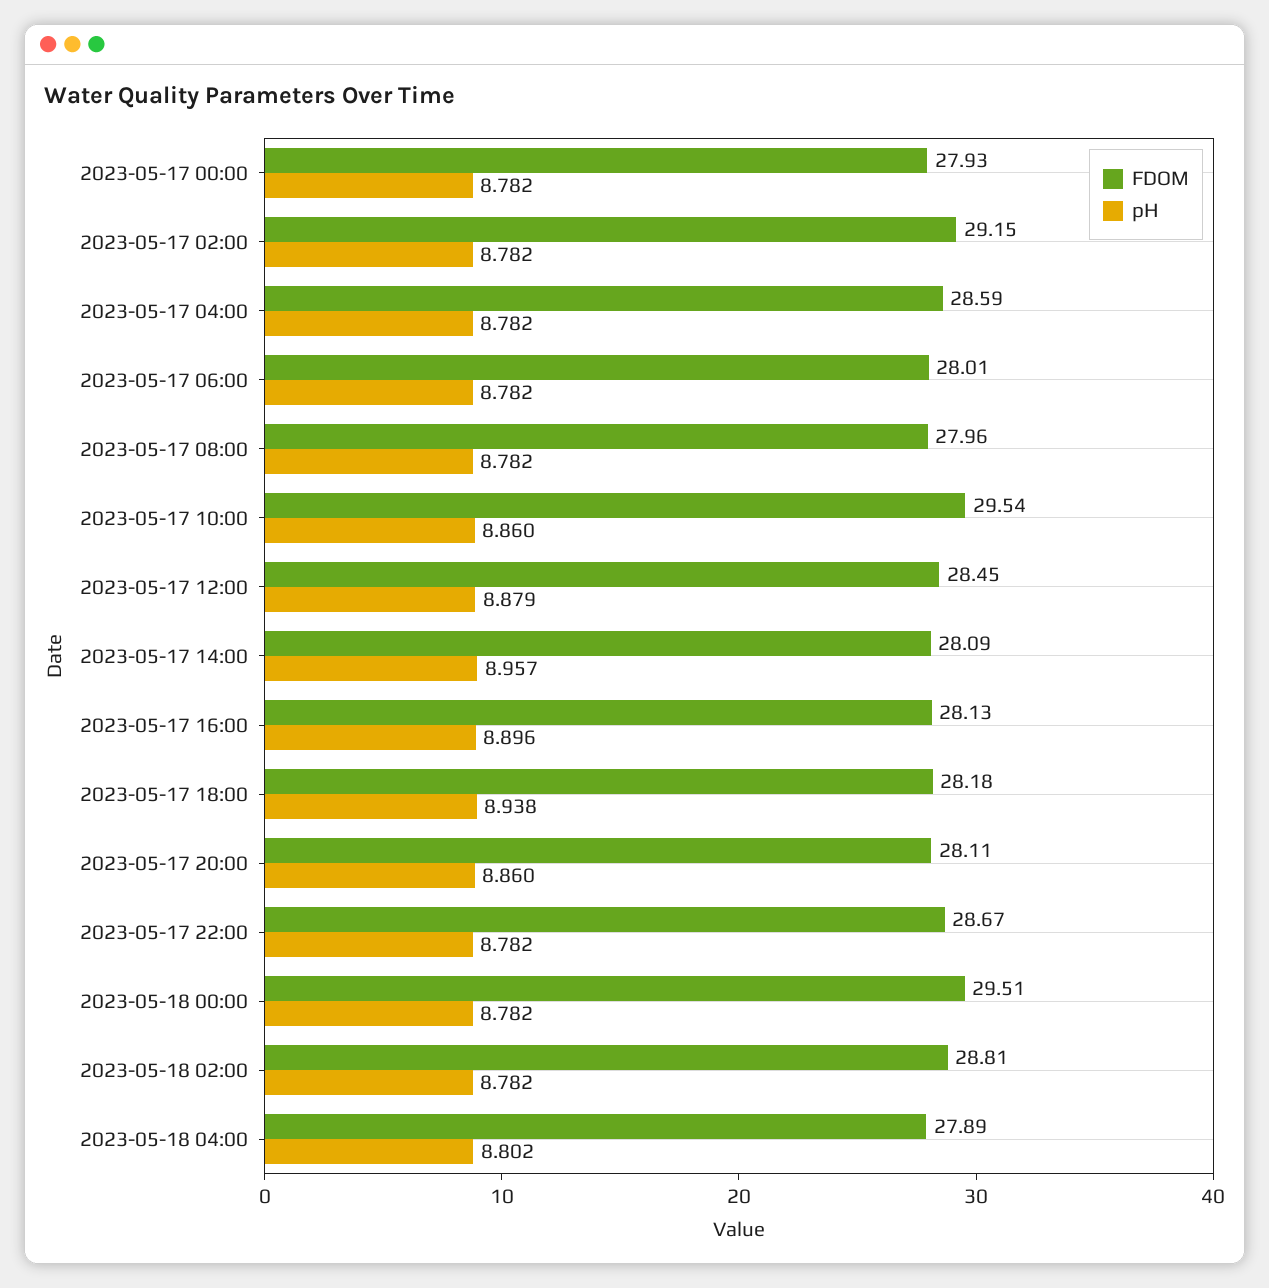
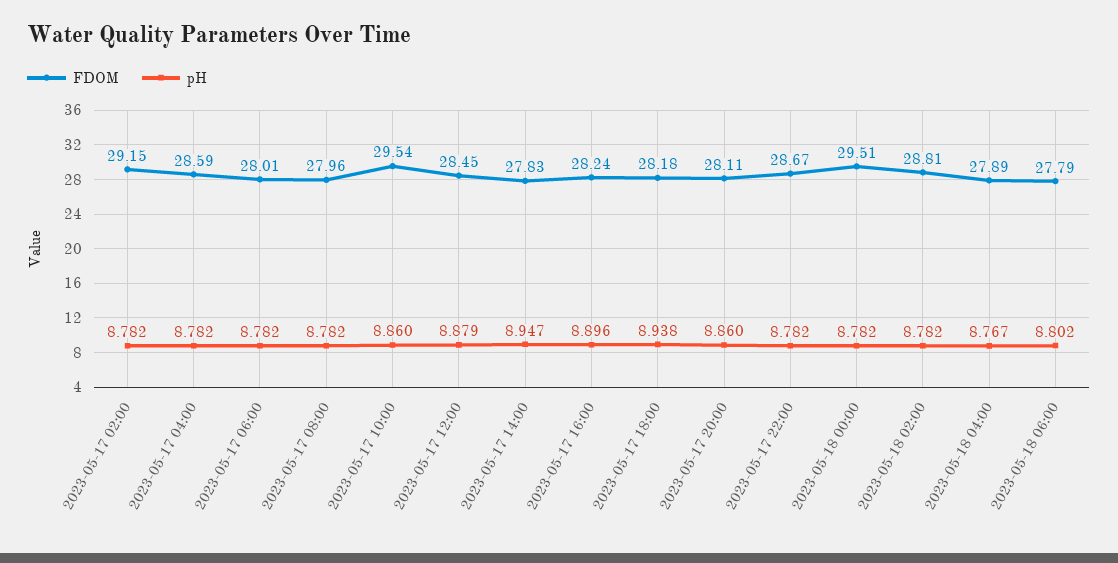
FDOM, 2023-05-17 00:00: 27.93 -> none
pH, 2023-05-17 00:00: 8.782 -> none
FDOM, 2023-05-17 14:00: 28.09 -> 27.83
pH, 2023-05-17 14:00: 8.957 -> 8.947
FDOM, 2023-05-17 16:00: 28.13 -> 28.24
pH, 2023-05-18 04:00: 8.802 -> 8.767
FDOM, 2023-05-18 06:00: none -> 27.79
pH, 2023-05-18 06:00: none -> 8.802

